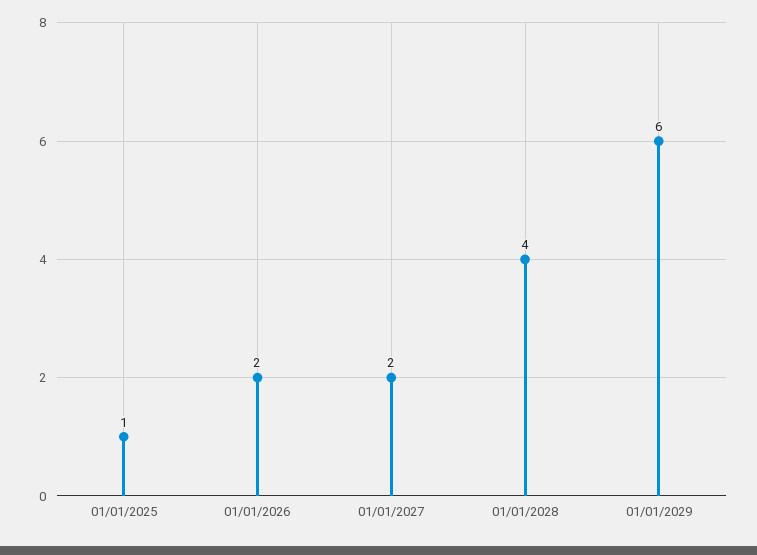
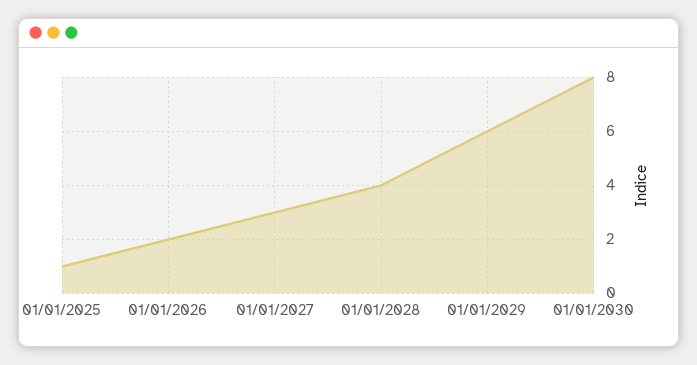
01/01/2027: 2 -> 3
01/01/2030: none -> 8

